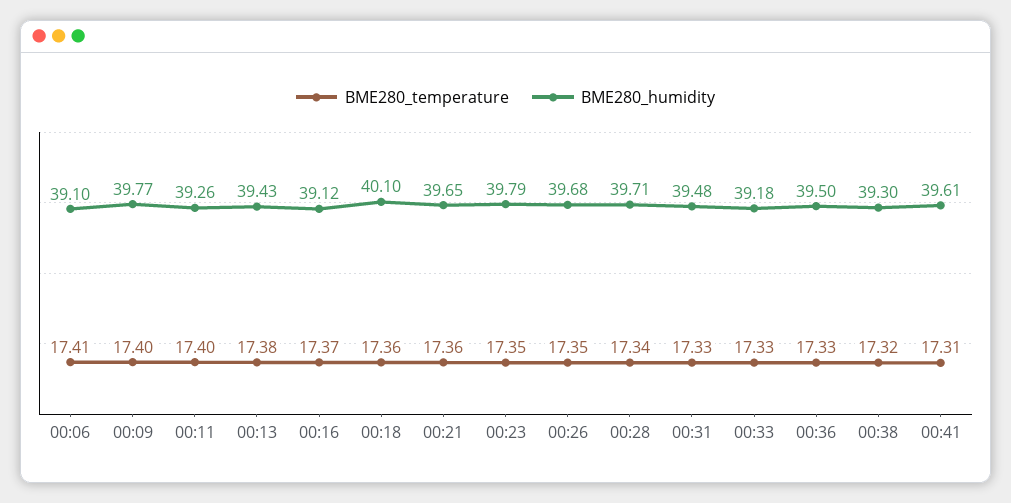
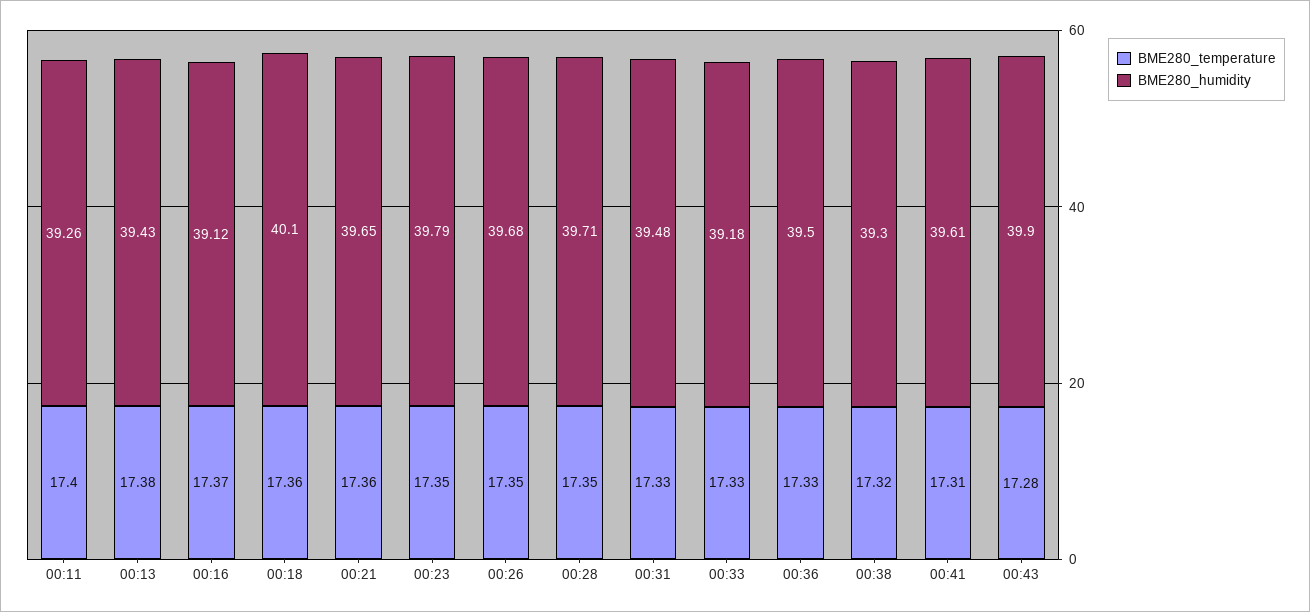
BME280_temperature, 00:06: 17.41 -> none
BME280_humidity, 00:06: 39.1 -> none
BME280_temperature, 00:09: 17.4 -> none
BME280_humidity, 00:09: 39.77 -> none
BME280_temperature, 00:28: 17.34 -> 17.35
BME280_temperature, 00:43: none -> 17.28
BME280_humidity, 00:43: none -> 39.9

